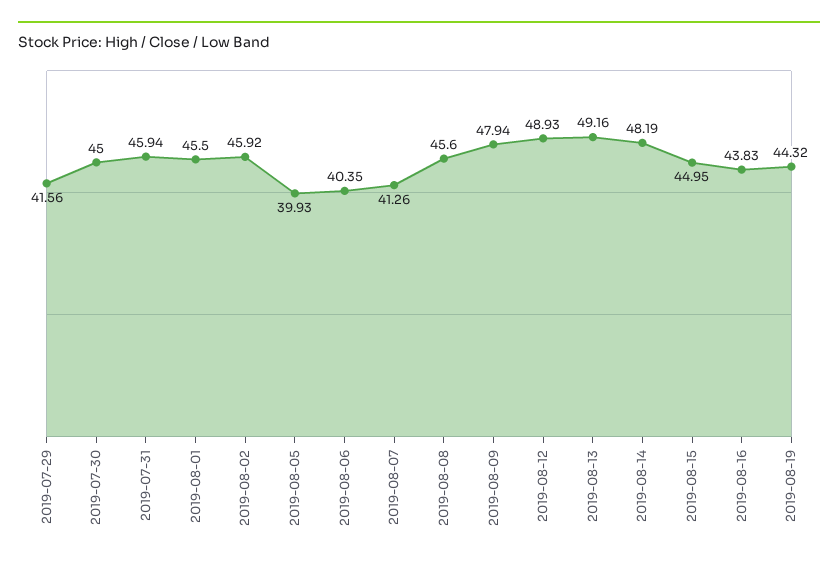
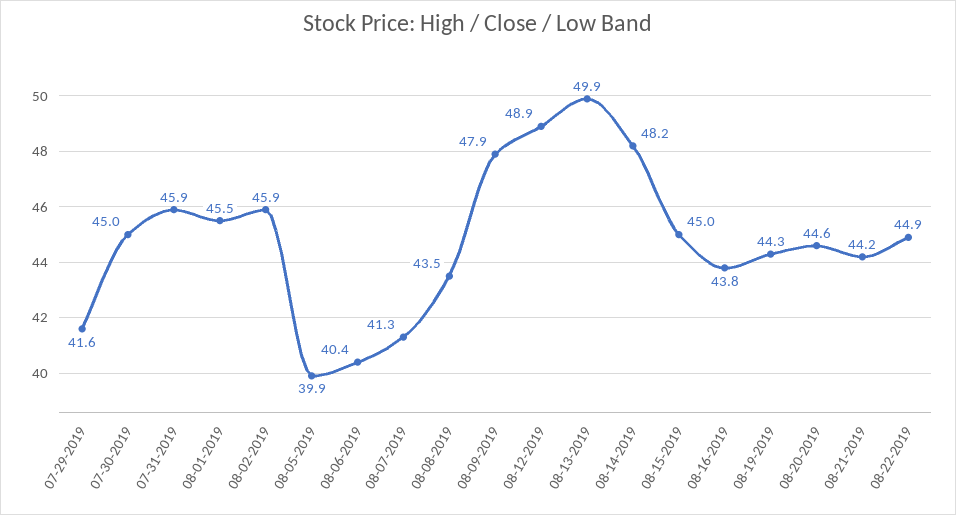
2019-08-08: 45.6 -> 43.5
2019-08-13: 49.16 -> 49.9
08-20-2019: none -> 44.6
08-21-2019: none -> 44.2
08-22-2019: none -> 44.9

